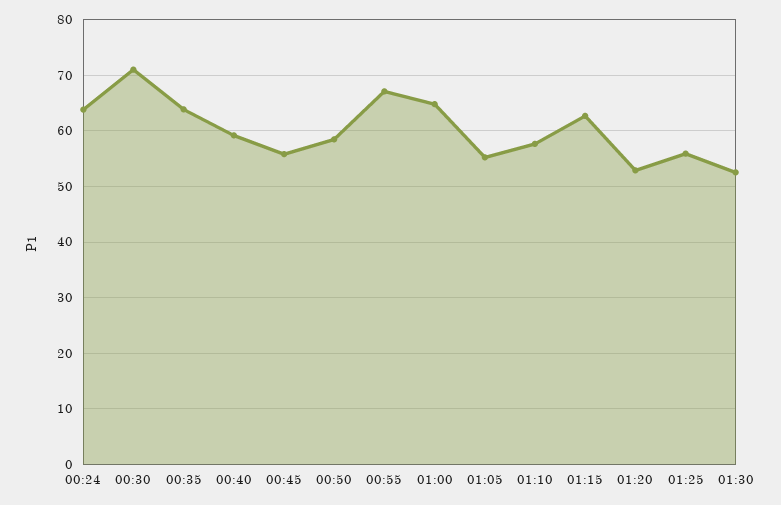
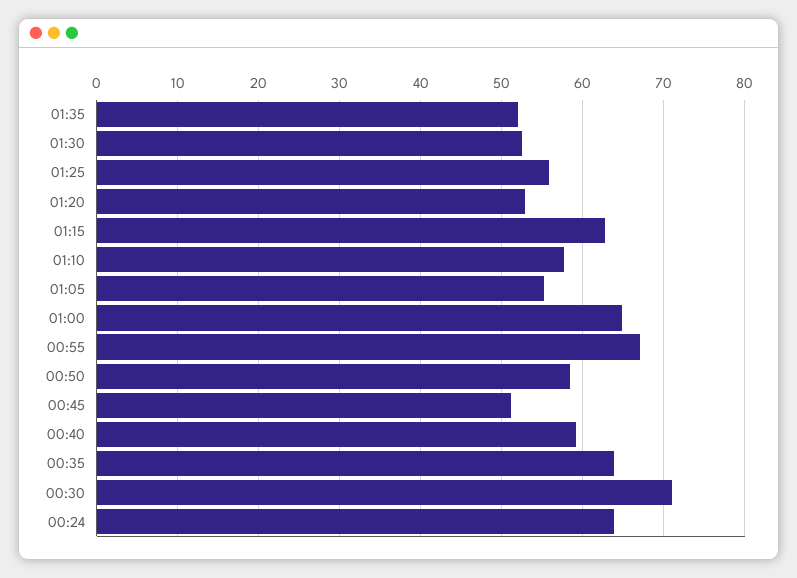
00:45: 56 -> 51
01:35: none -> 52

